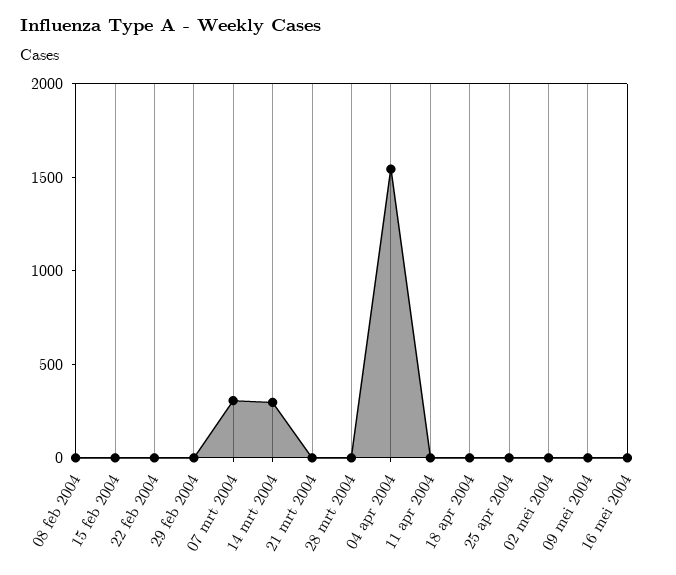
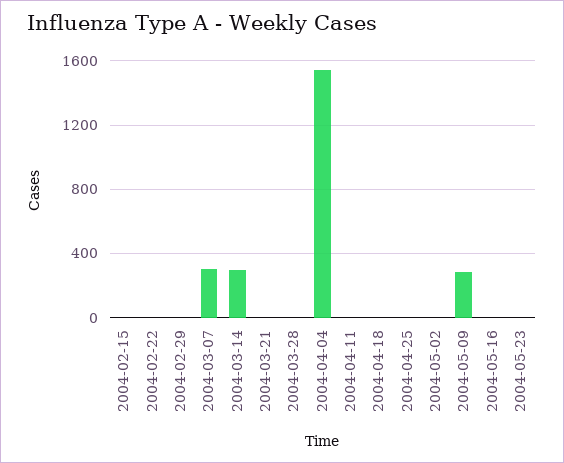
08 feb 2004: 0 -> none
09 mei 2004: 0 -> 300
2004-05-23: none -> 0

